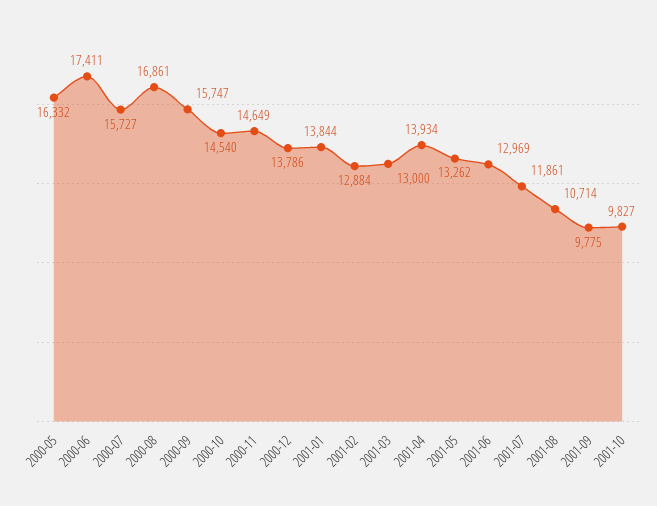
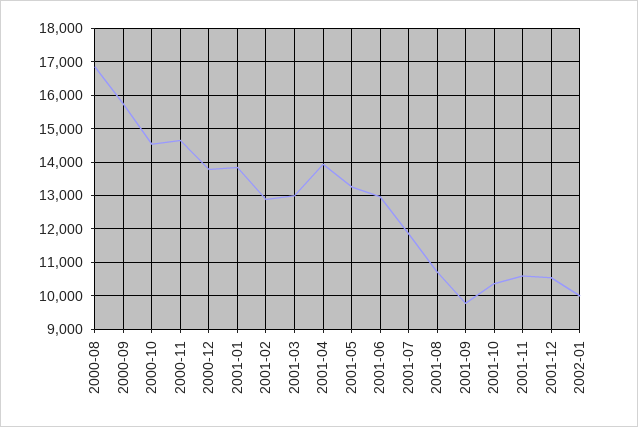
2000-05: 16332 -> none
2000-06: 17411 -> none
2000-07: 15727 -> none
2001-10: 9827 -> 10400
2001-11: none -> 10600
2001-12: none -> 10600
2002-01: none -> 10000

